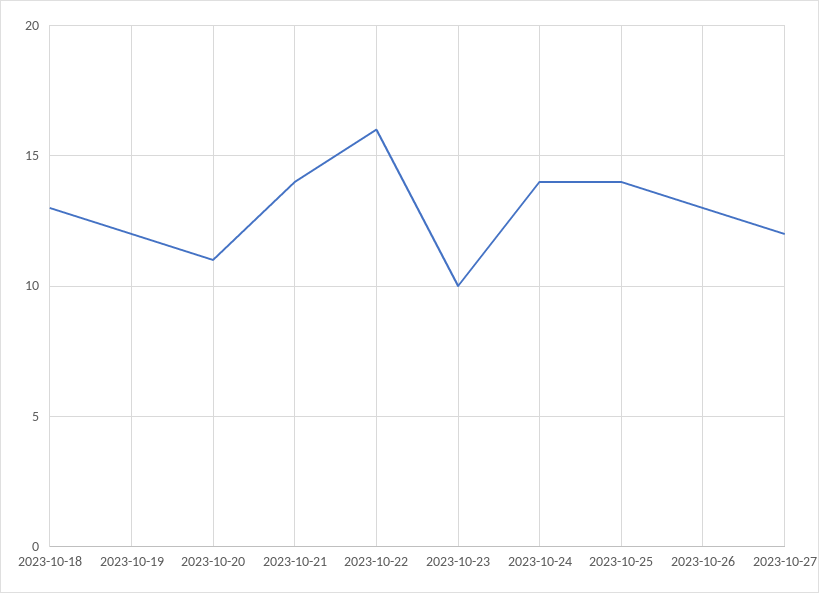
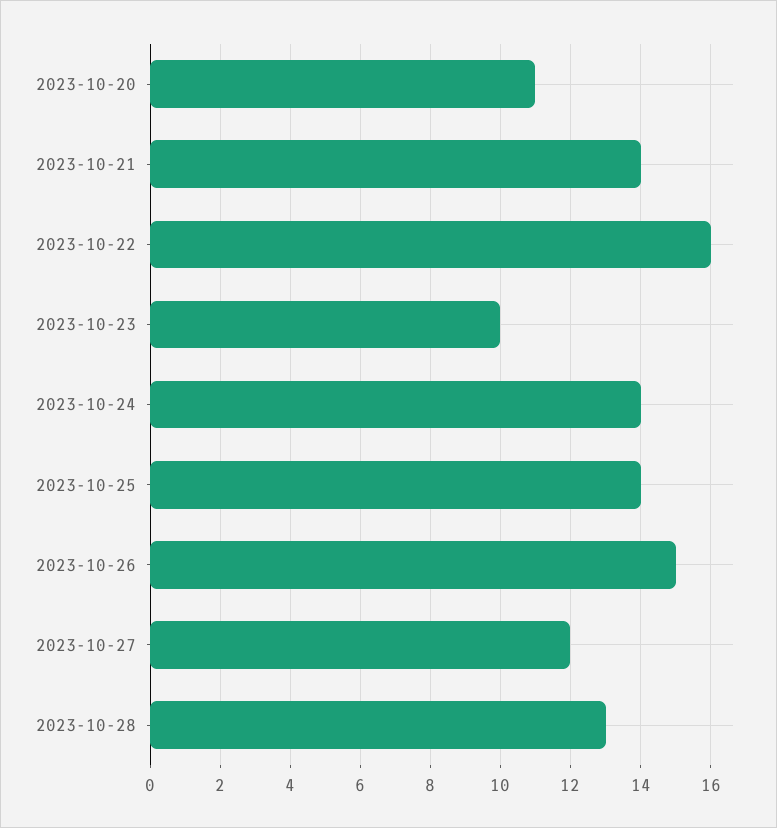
2023-10-18: 13 -> none
2023-10-19: 12 -> none
2023-10-26: 13 -> 15
2023-10-28: none -> 13

